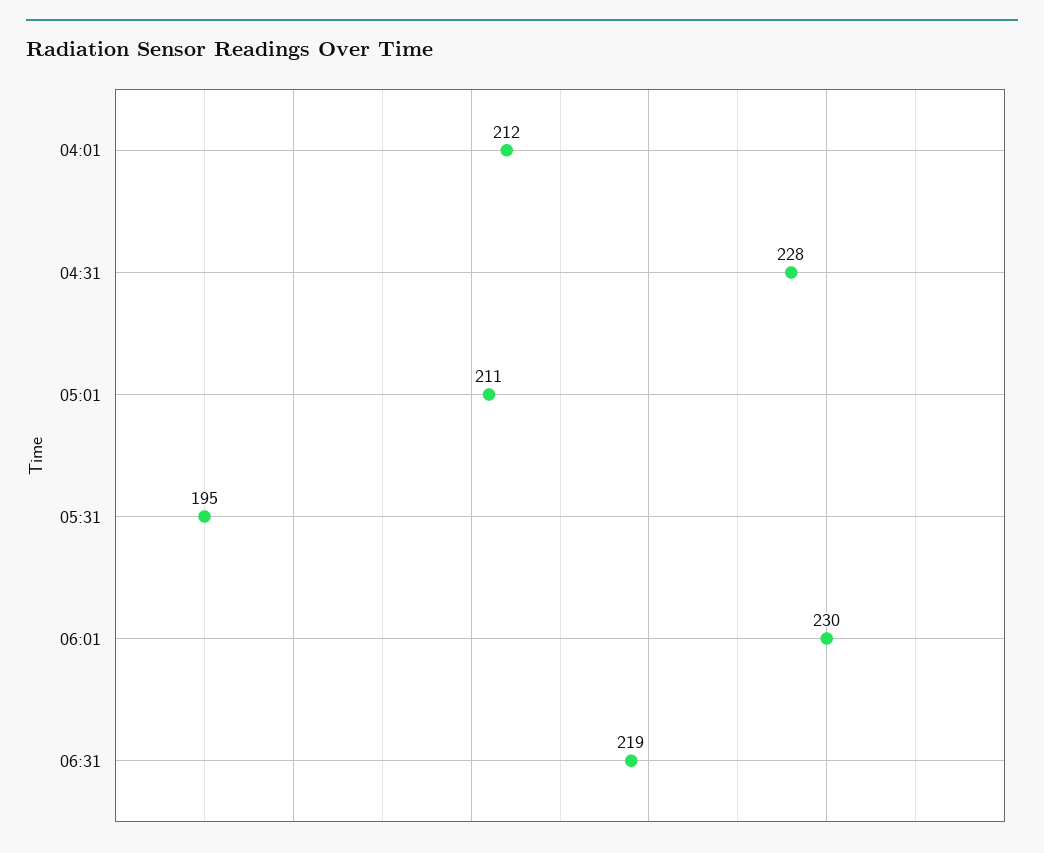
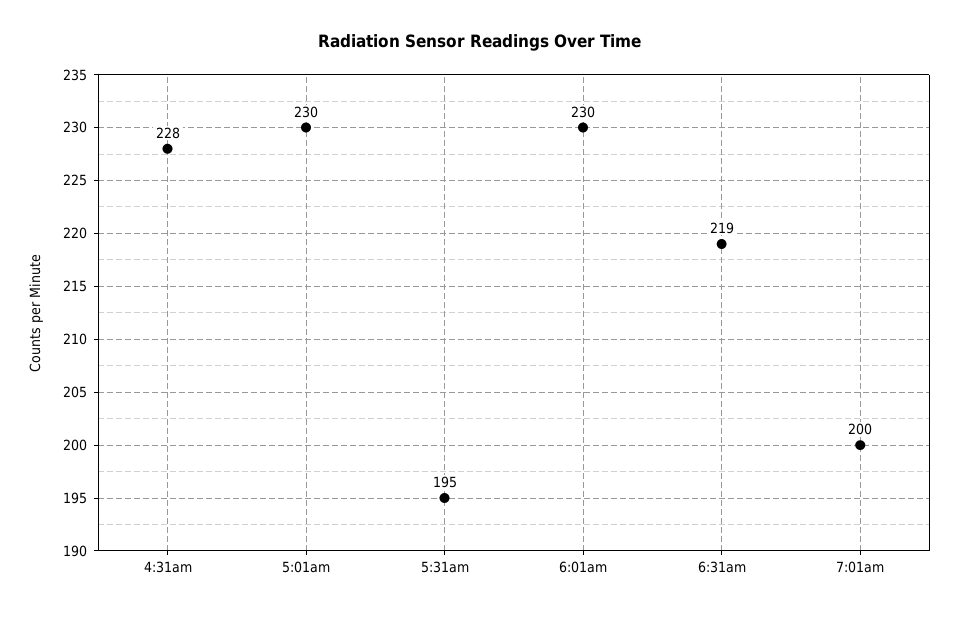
04:01: 212 -> none
05:01: 211 -> 230
7:01am: none -> 200

